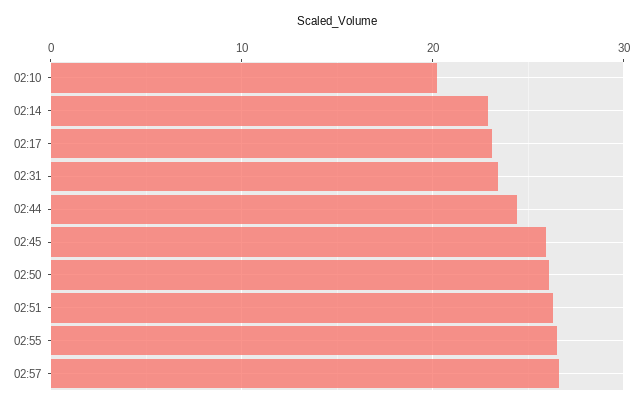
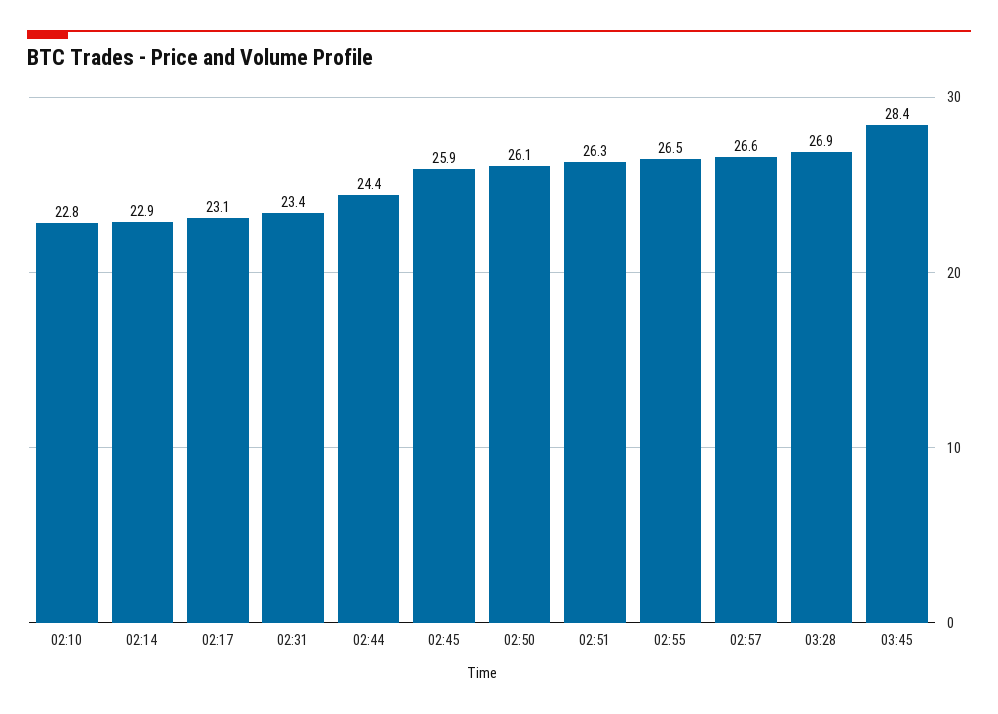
02:10: 20 -> 22.8
03:28: none -> 26.9
03:45: none -> 28.4

